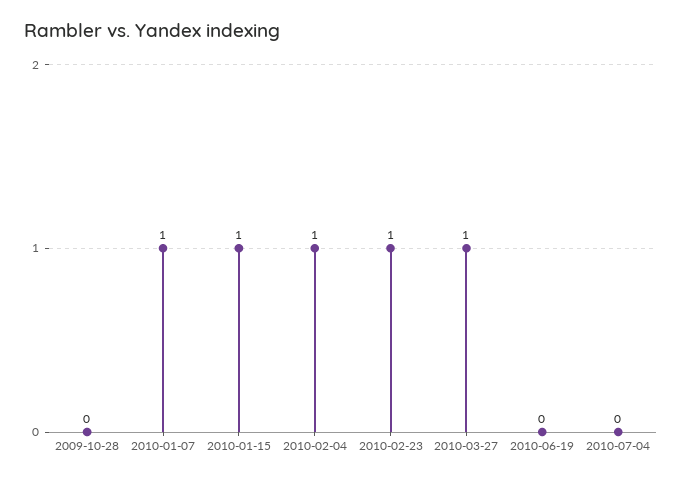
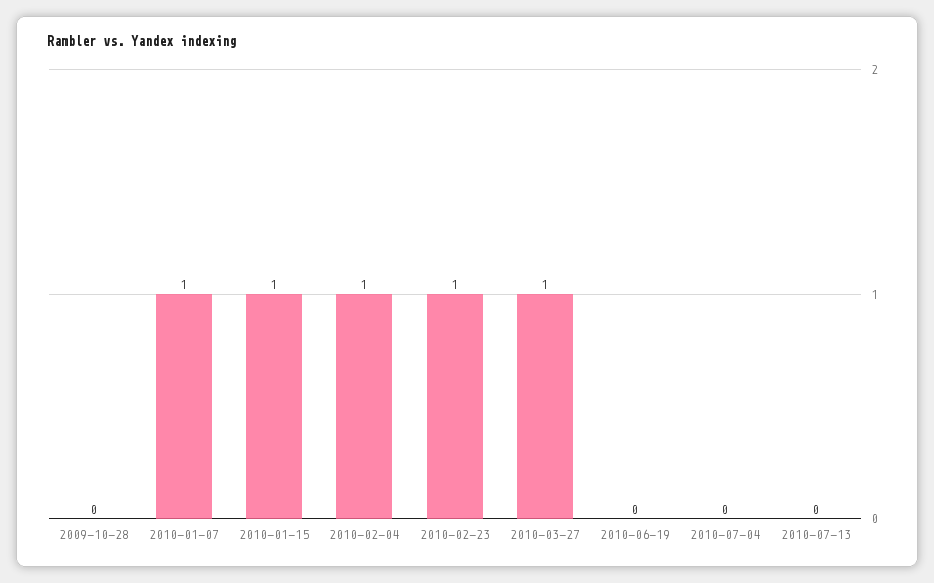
2010-07-13: none -> 0

